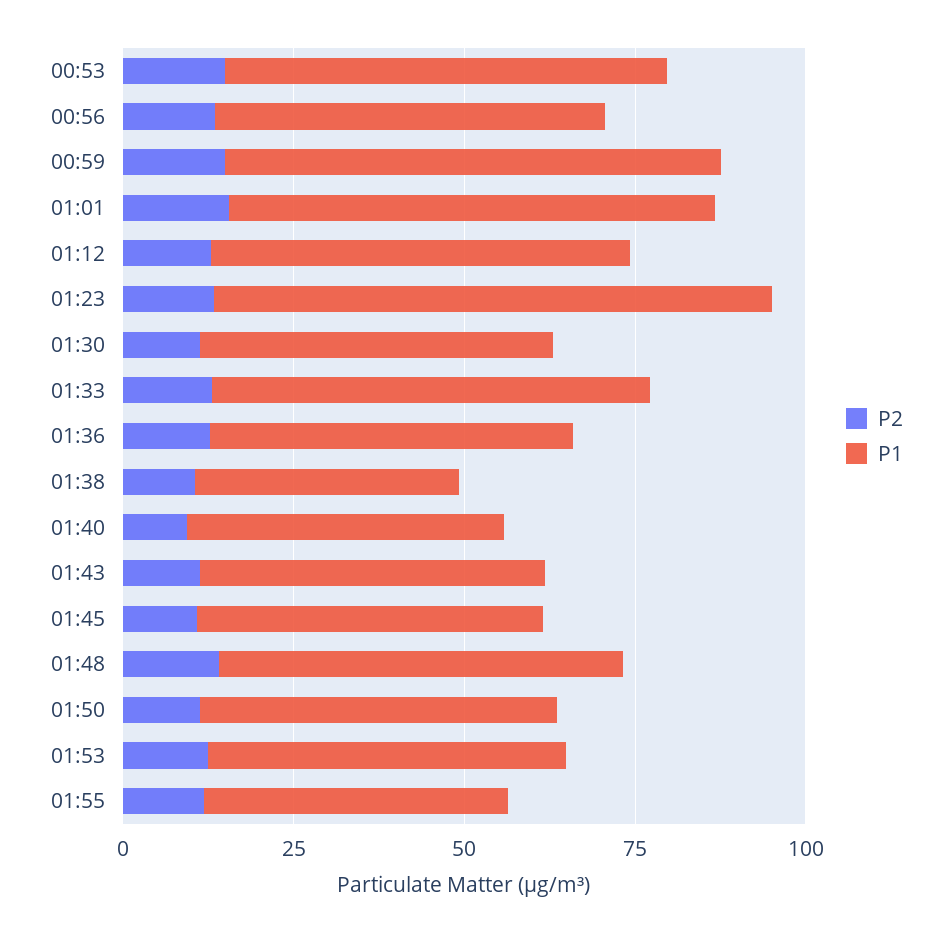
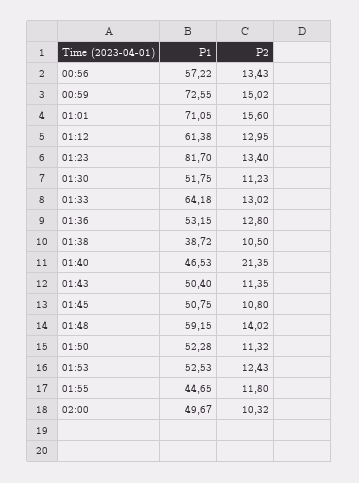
P2, 00:53: 15 -> none
P1, 00:53: 65 -> none
P2, 01:40: 10 -> 21.35
P1, 02:00: none -> 49.67
P2, 02:00: none -> 10.32

